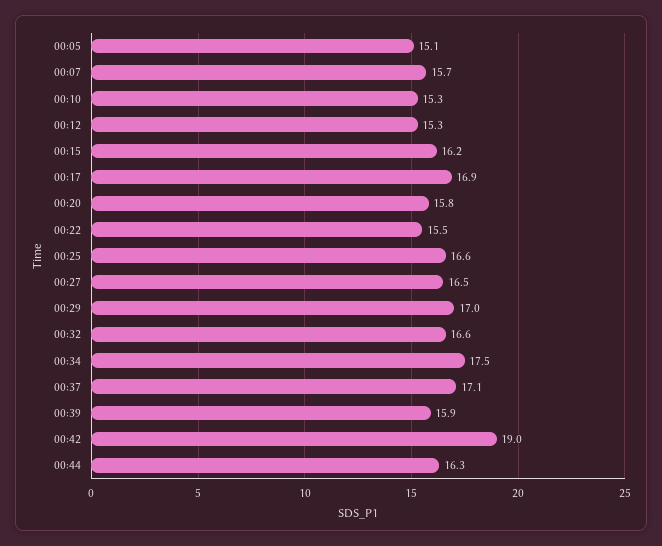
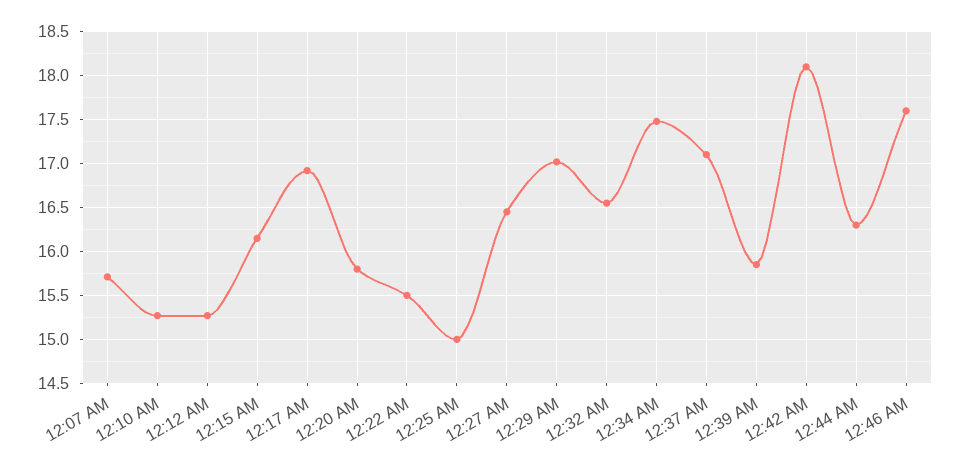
00:05: 15.1 -> none
00:25: 16.6 -> 15
00:42: 19 -> 18.1
12:46 AM: none -> 17.6

